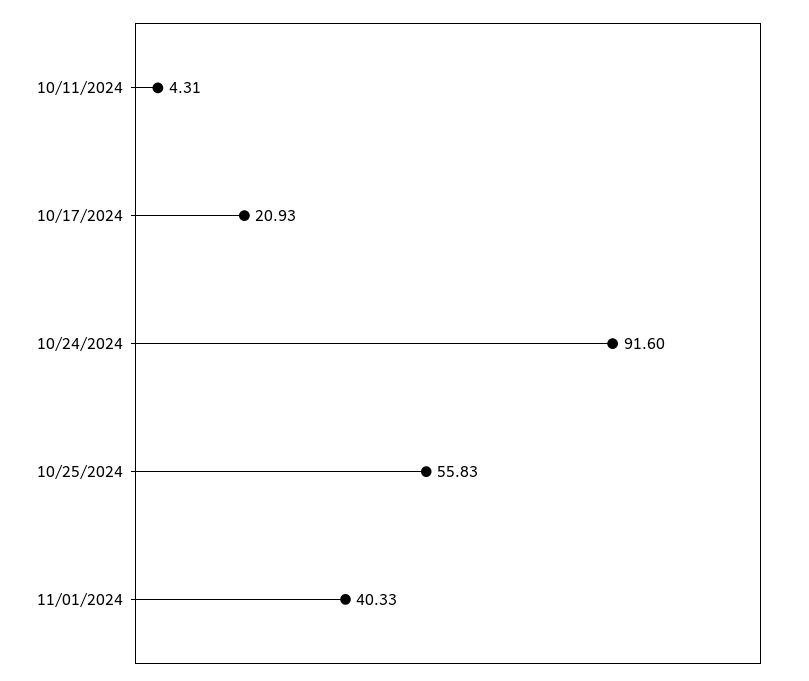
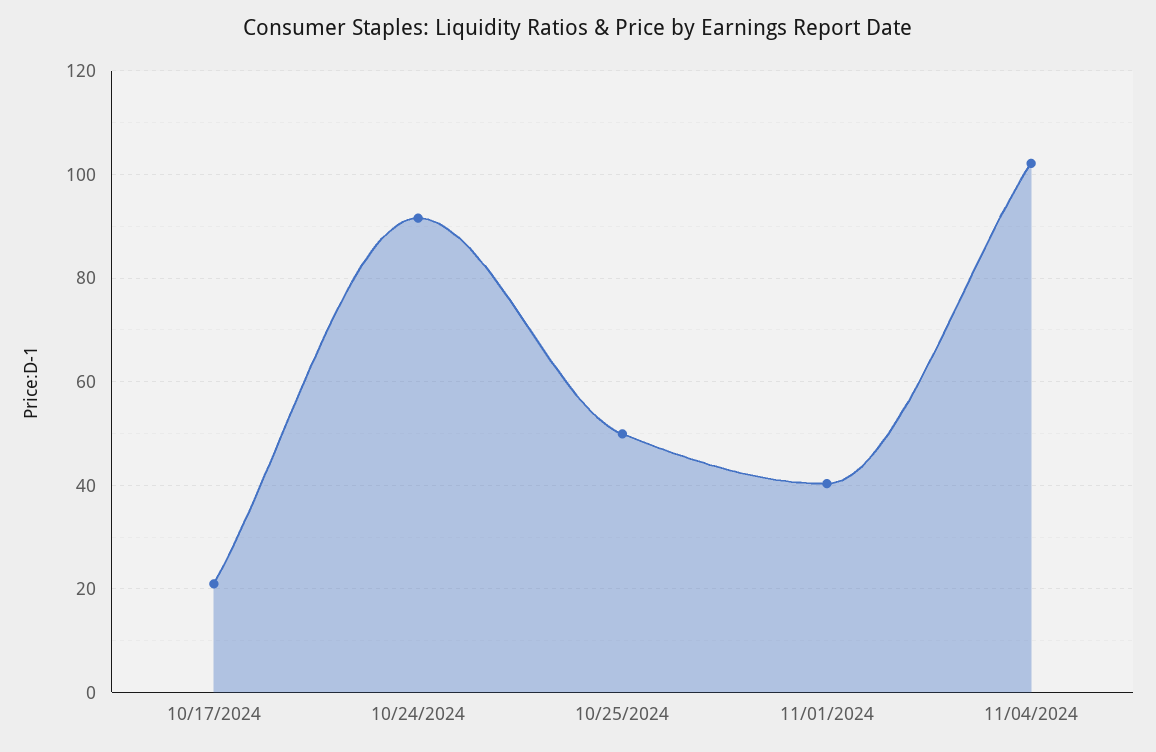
10/11/2024: 4.31 -> none
10/25/2024: 55.83 -> 50
11/04/2024: none -> 102

